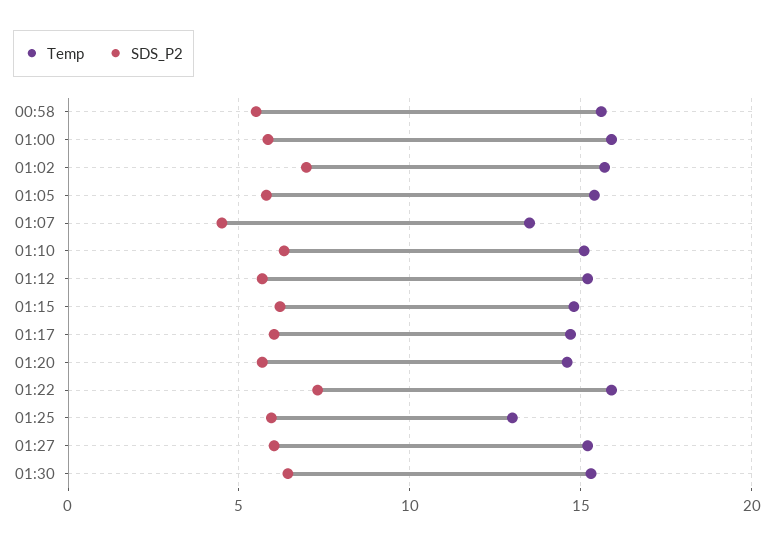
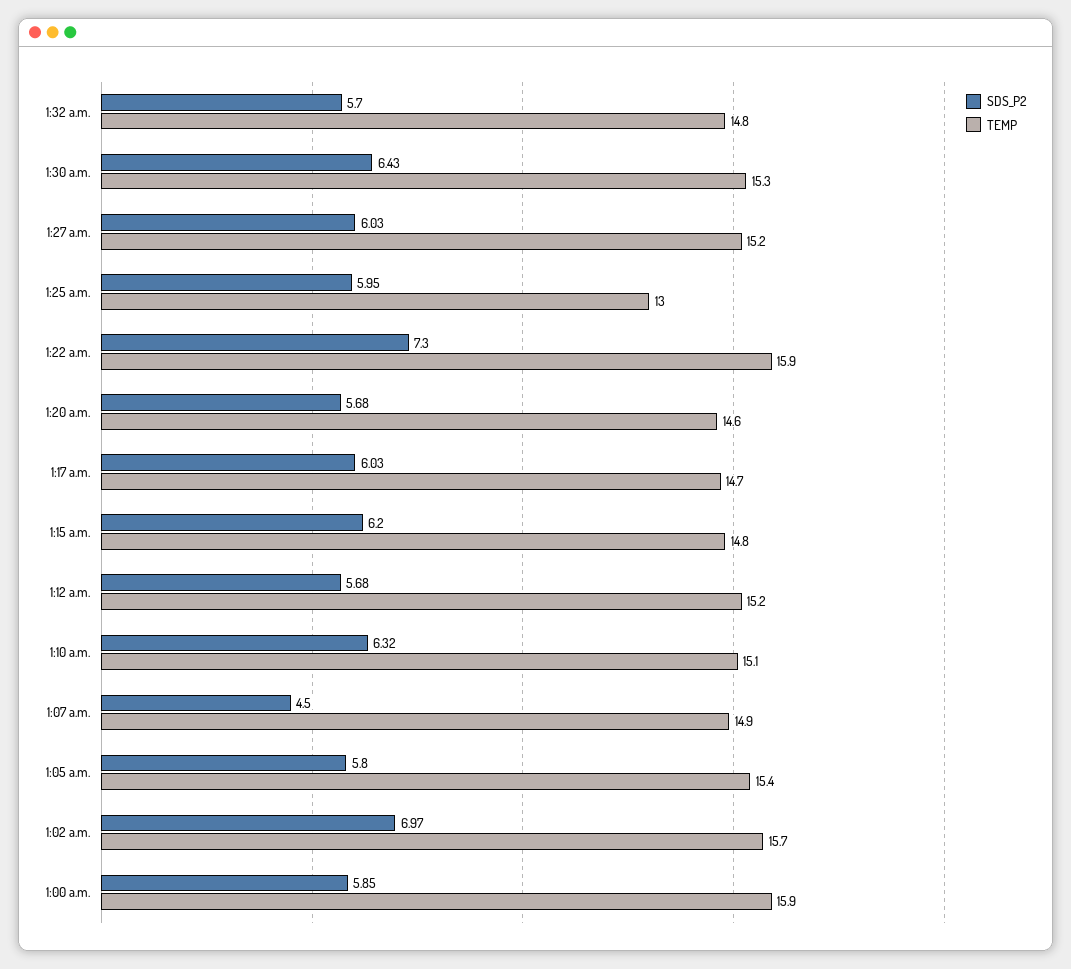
Temp, 00:58: 15.5 -> none
SDS_P2, 00:58: 5.5 -> none
Temp, 01:07: 13.5 -> 14.9
SDS_P2, 1:32 a.m.: none -> 5.7
Temp, 1:32 a.m.: none -> 14.8

